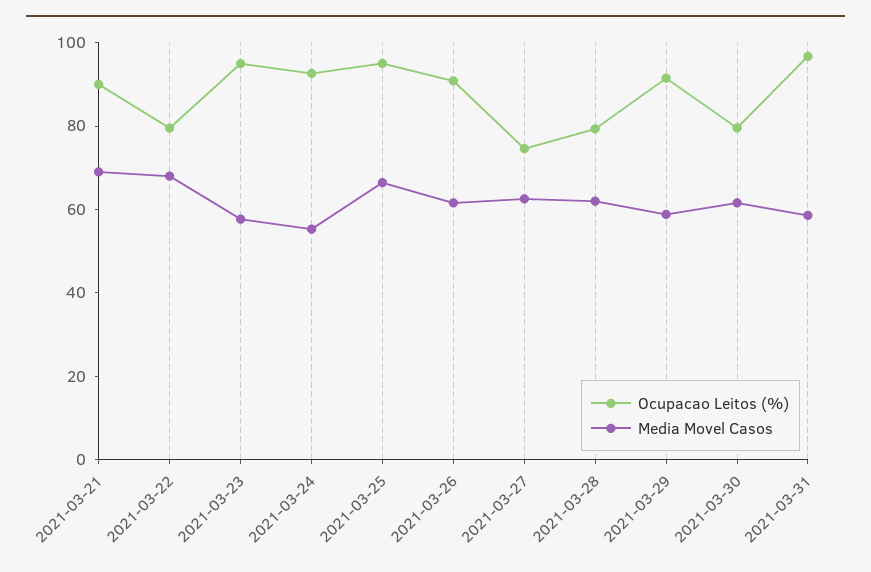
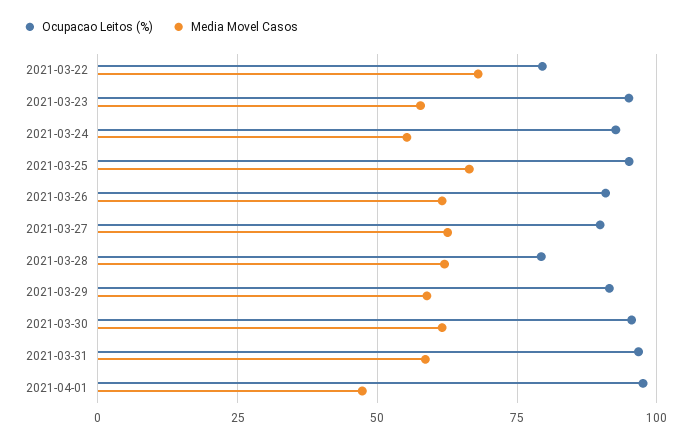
Ocupacao Leitos (%), 2021-03-21: 90 -> none
Media Movel Casos, 2021-03-21: 70 -> none
Ocupacao Leitos (%), 2021-03-27: 75 -> 90
Ocupacao Leitos (%), 2021-03-30: 80 -> 95
Ocupacao Leitos (%), 2021-04-01: none -> 97.5
Media Movel Casos, 2021-04-01: none -> 47.5

